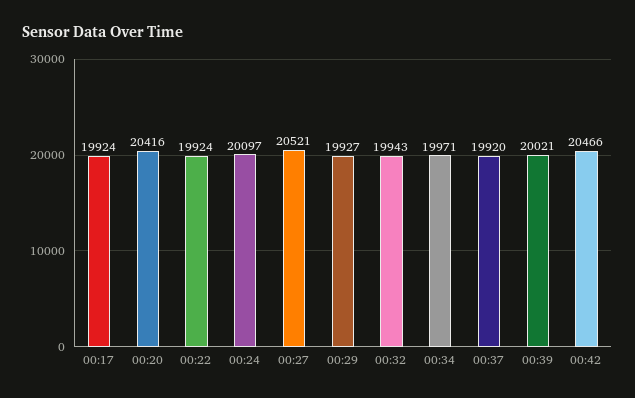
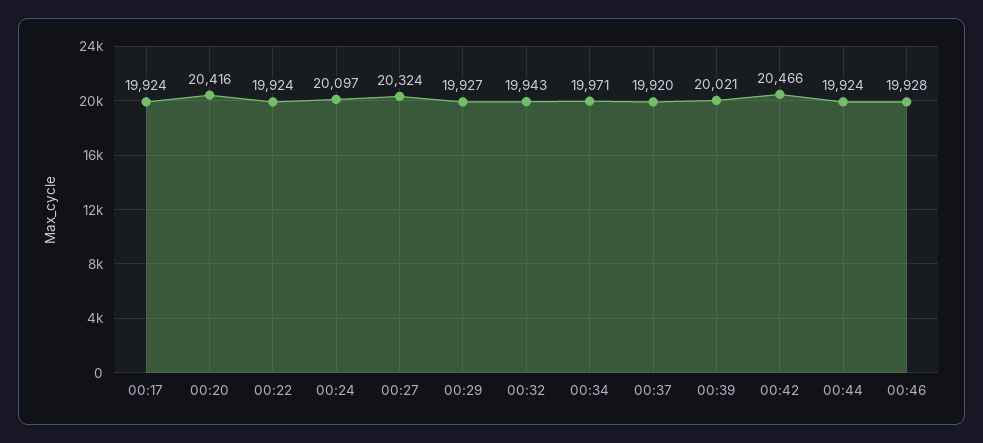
00:27: 20521 -> 20324
00:44: none -> 19924
00:46: none -> 19928

